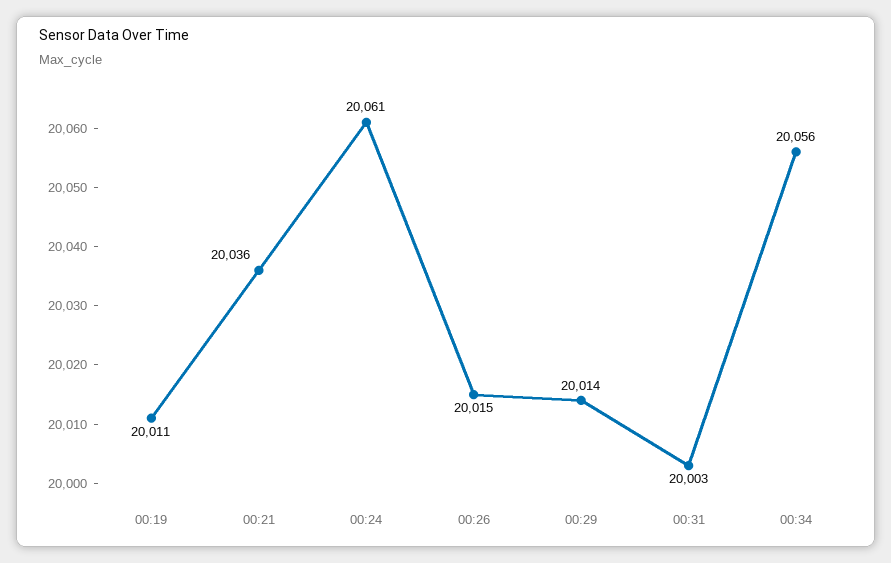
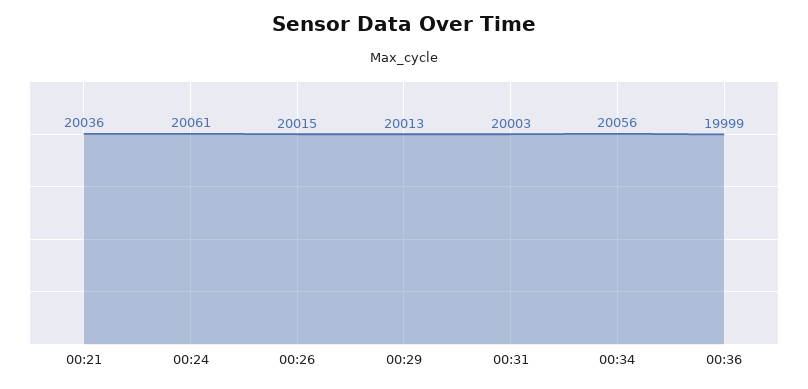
00:19: 20011 -> none
00:29: 20014 -> 20013
00:36: none -> 19999

